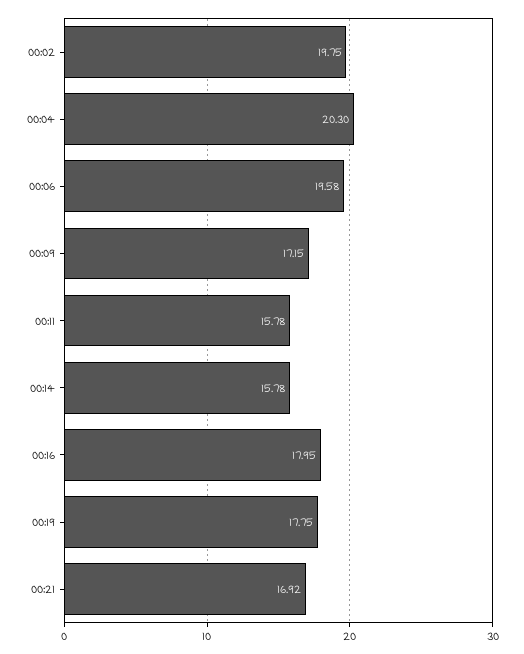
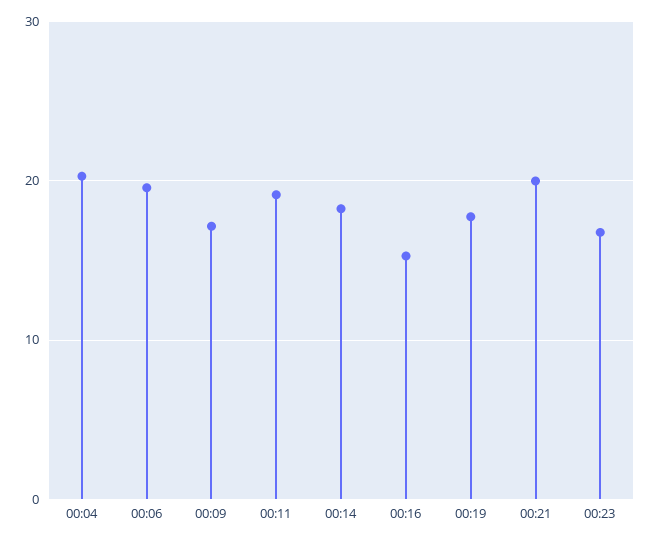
00:02: 19.75 -> none
00:11: 15.78 -> 19
00:14: 15.78 -> 18
00:16: 17.95 -> 15
00:21: 16.92 -> 20
00:23: none -> 17

